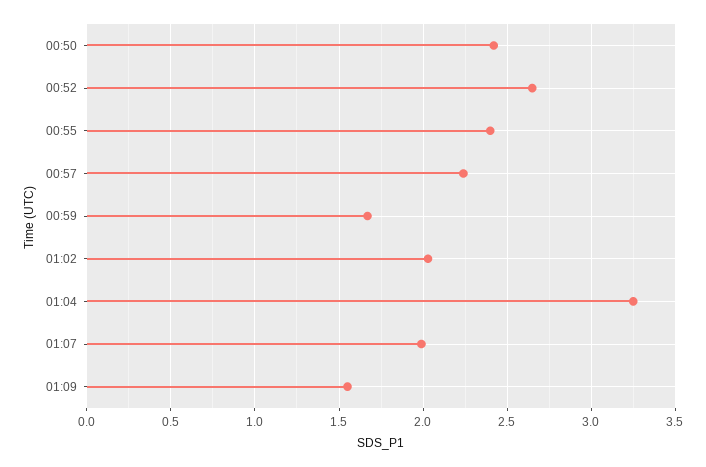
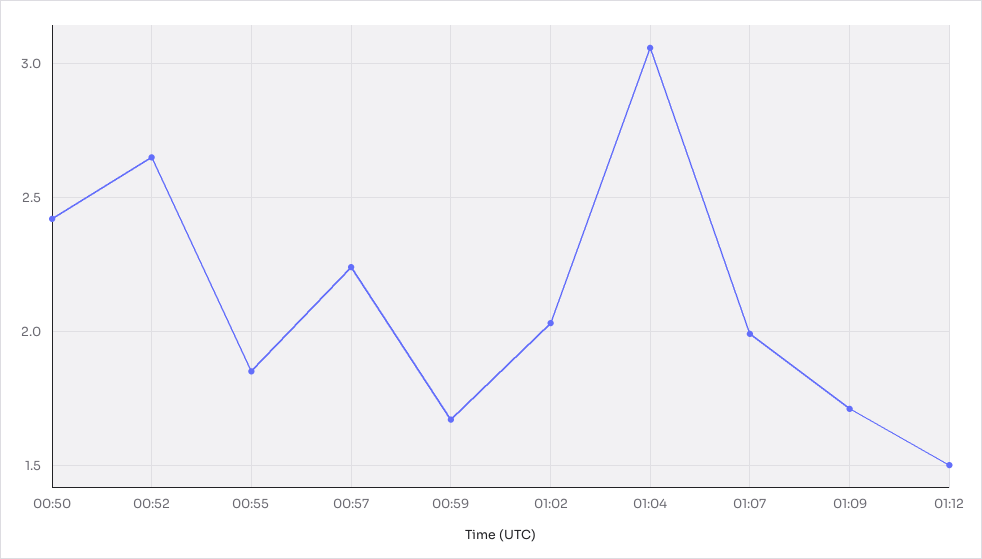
00:55: 2.4 -> 1.85
01:04: 3.25 -> 3.05
01:09: 1.55 -> 1.7
01:12: none -> 1.5

